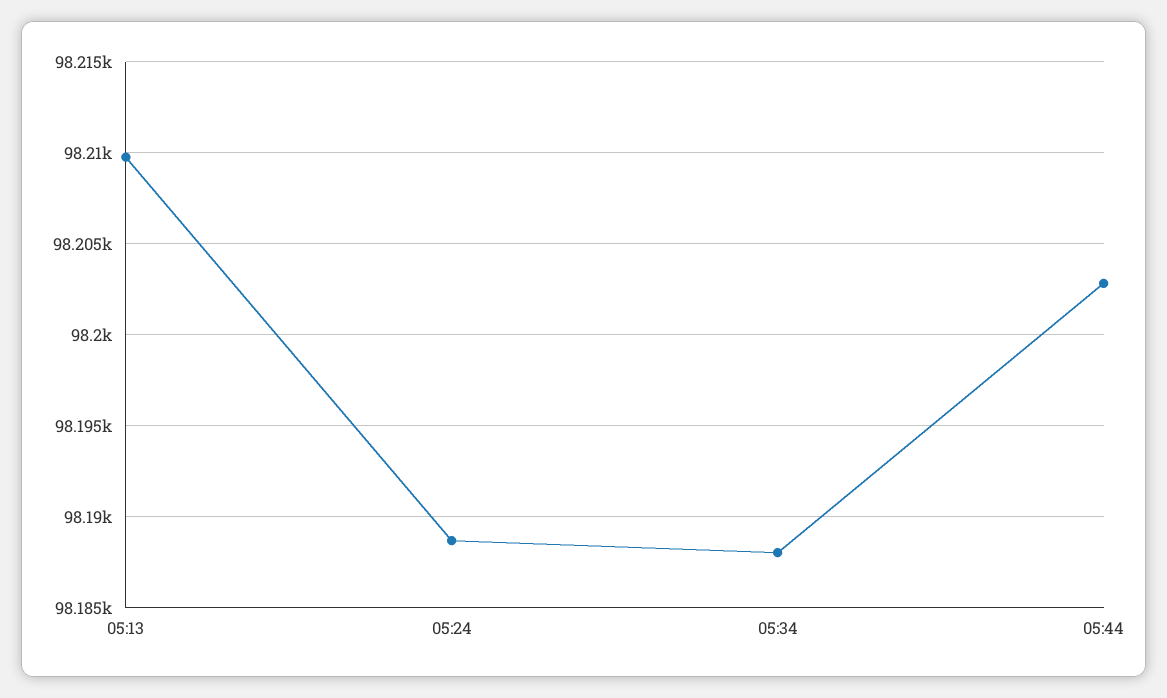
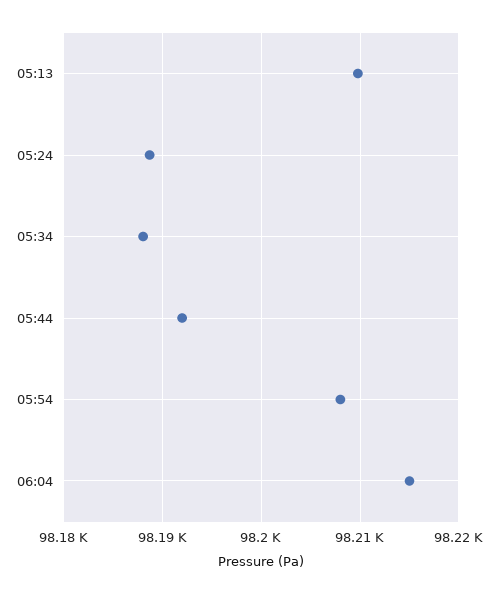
05:44: 98203 -> 98192
05:54: none -> 98208
06:04: none -> 98215

